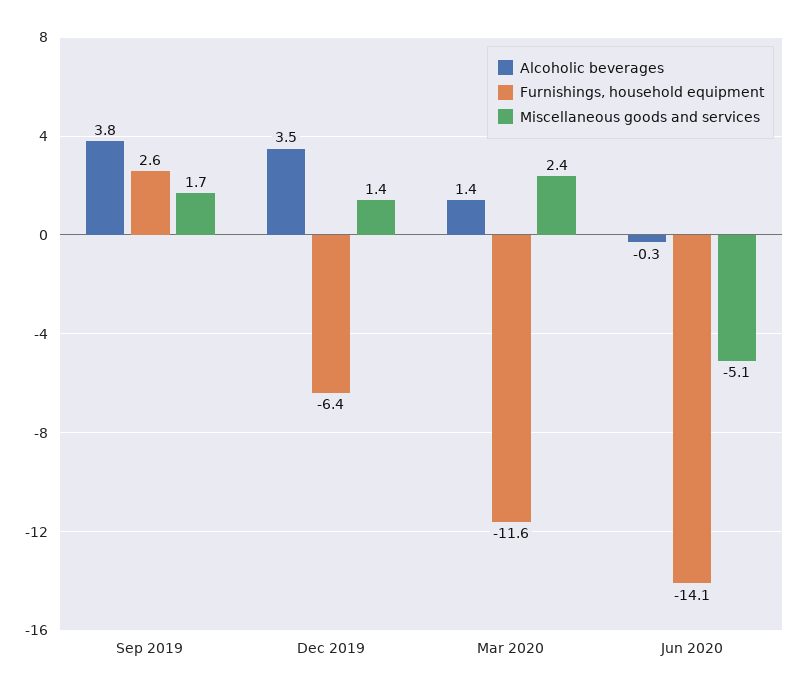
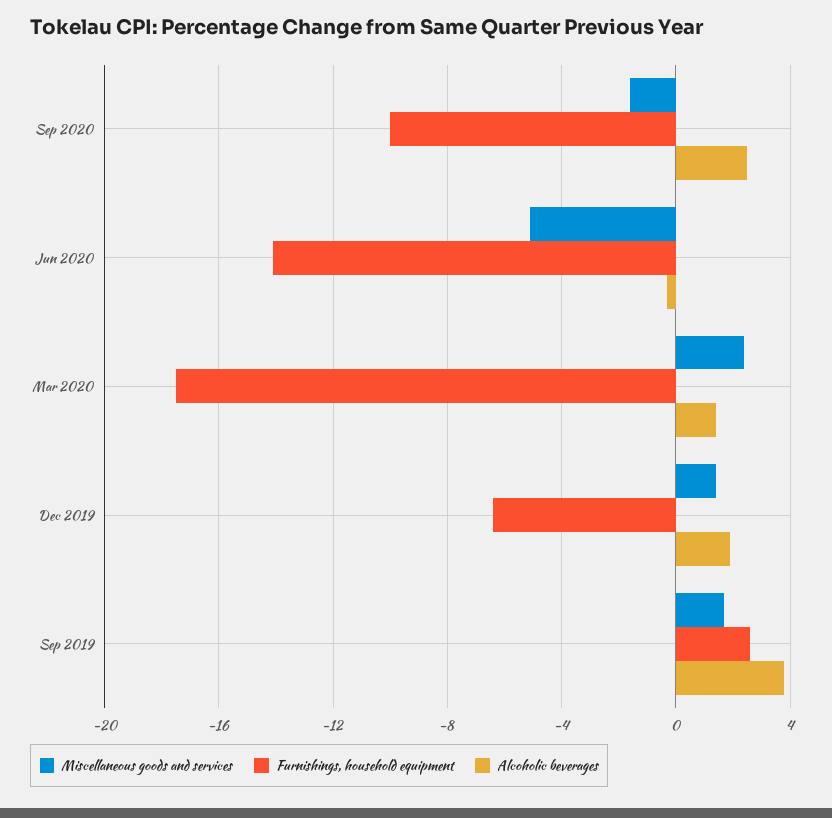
Alcoholic beverages, Dec 2019: 3.5 -> 2
Furnishings, household equipment, Mar 2020: -11.6 -> -17.5
Miscellaneous goods and services, Sep 2020: none -> -1.5
Furnishings, household equipment, Sep 2020: none -> -10
Alcoholic beverages, Sep 2020: none -> 2.5

